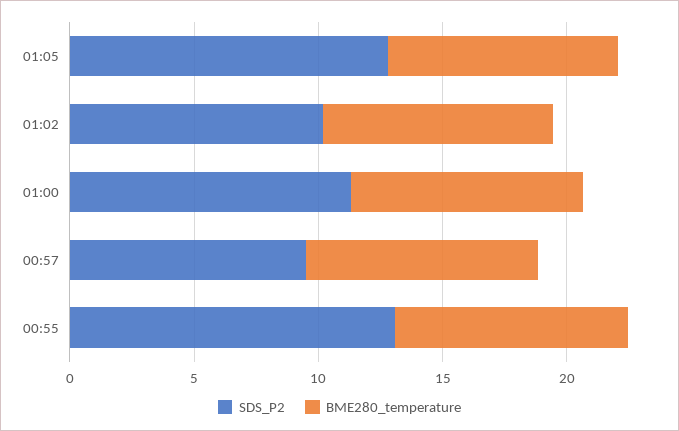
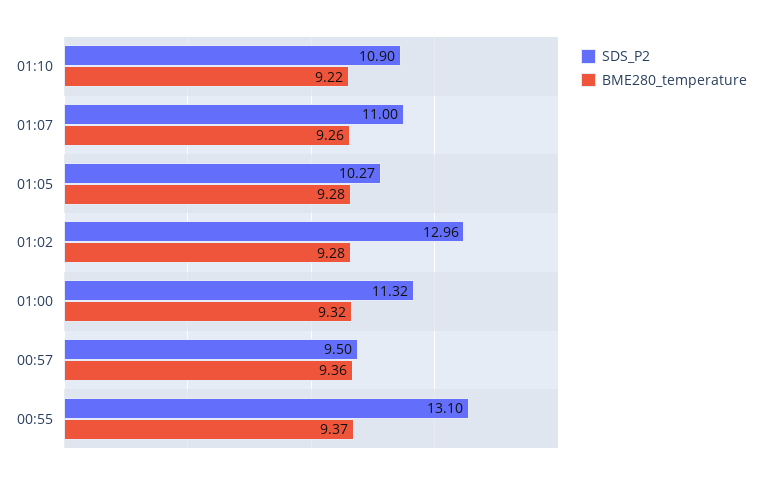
SDS_P2, 01:05: 13 -> 10.27
SDS_P2, 01:02: 10 -> 12.96
SDS_P2, 01:10: none -> 10.9
BME280_temperature, 01:10: none -> 9.22
SDS_P2, 01:07: none -> 11
BME280_temperature, 01:07: none -> 9.26

